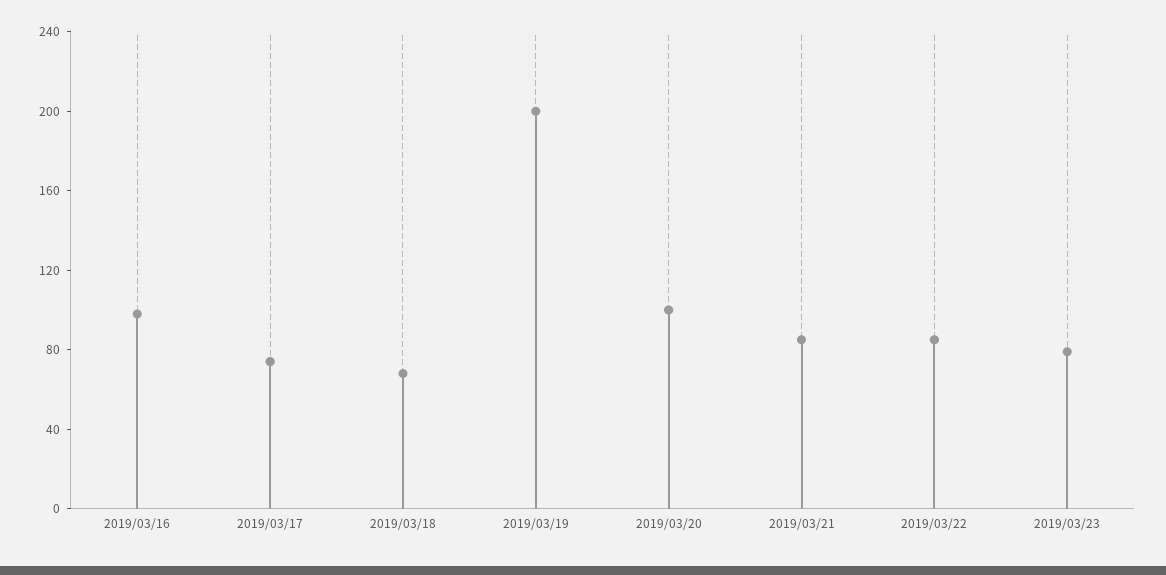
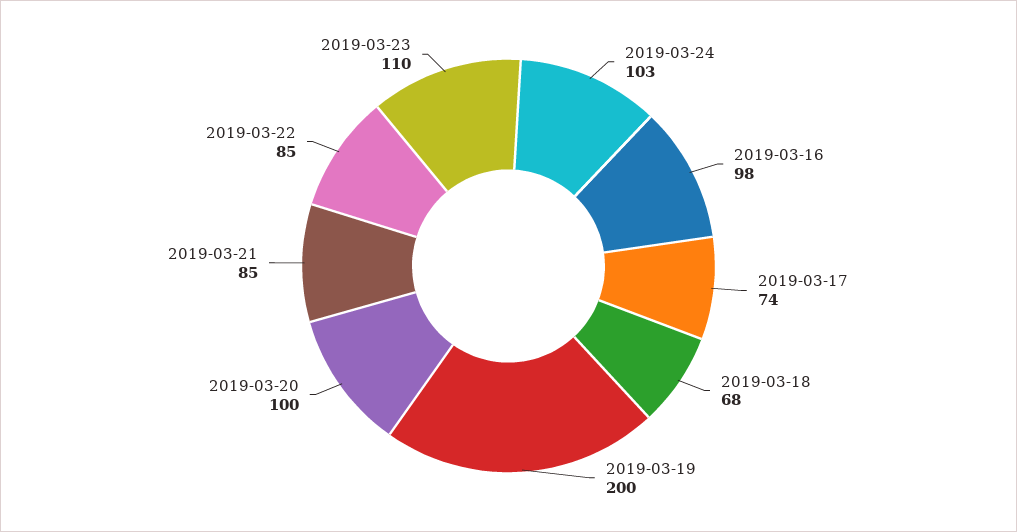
2019/03/23: 80 -> 110
2019-03-24: none -> 103

